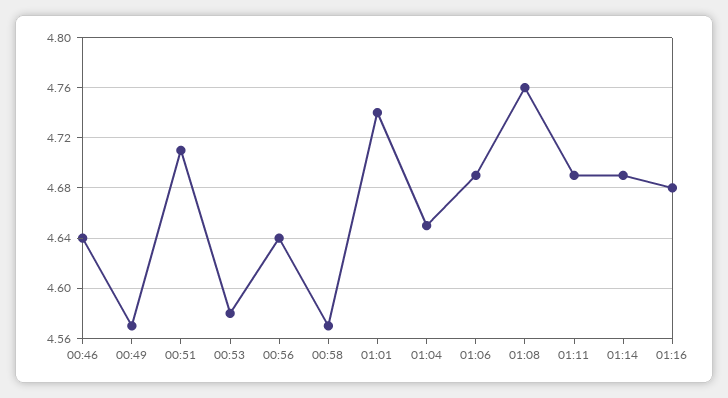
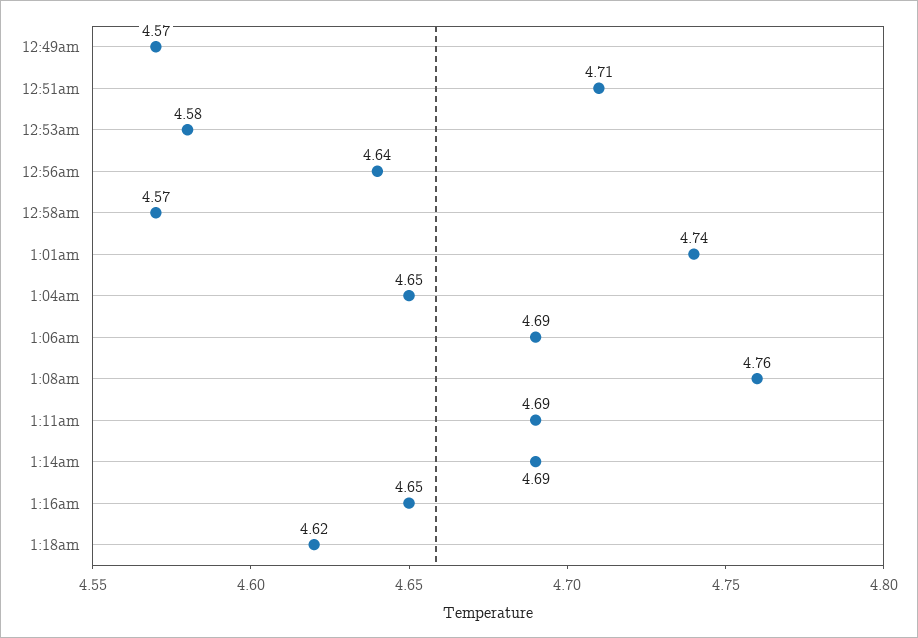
00:46: 4.64 -> none
01:16: 4.68 -> 4.65
1:18am: none -> 4.62

